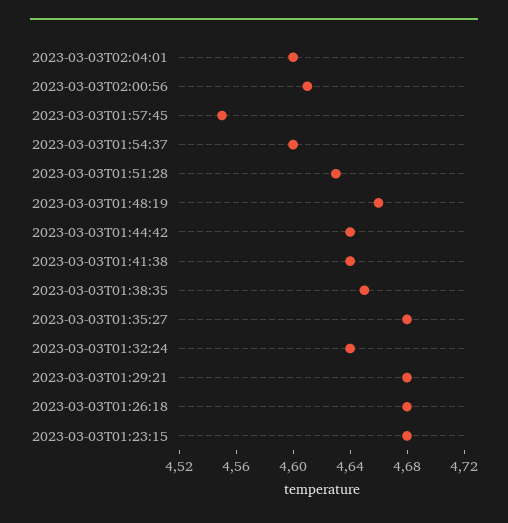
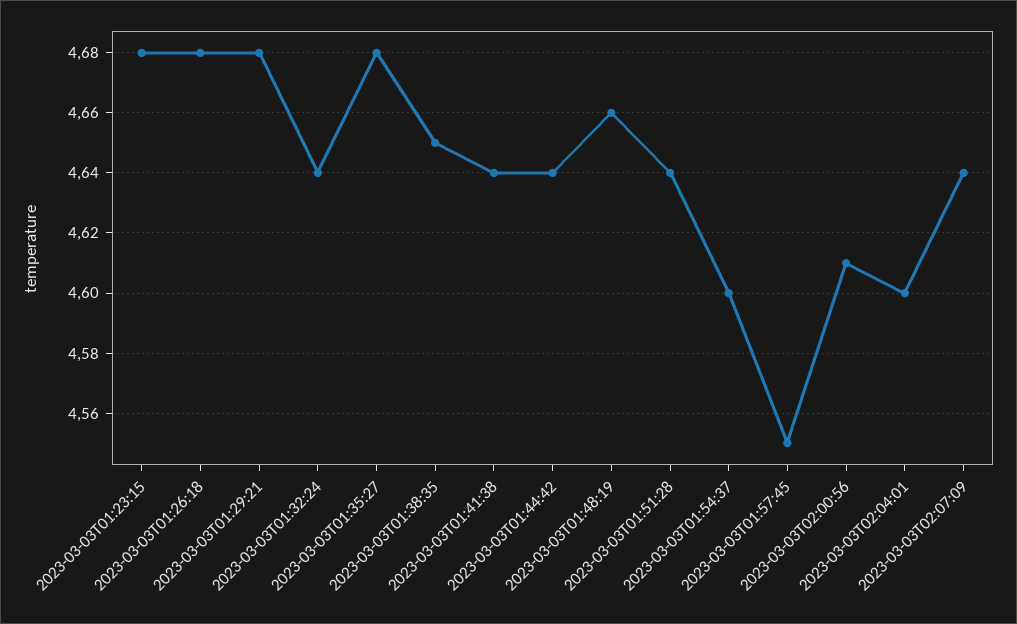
2023-03-03T01:51:28: 4.63 -> 4.64
2023-03-03T02:07:09: none -> 4.64

